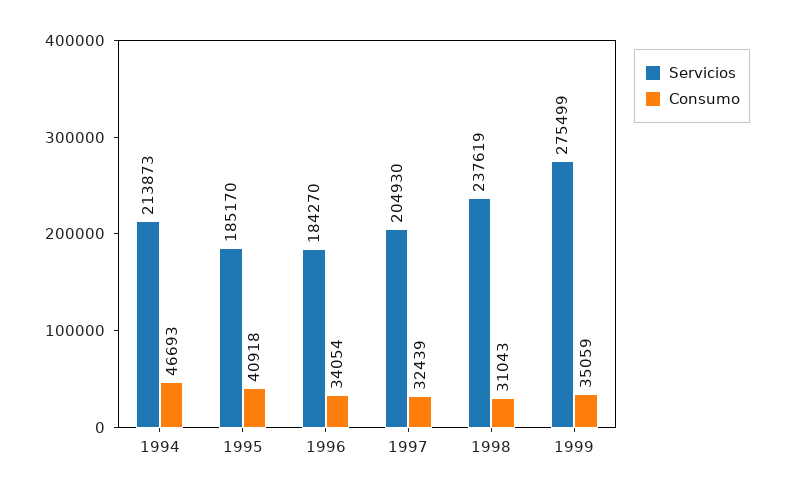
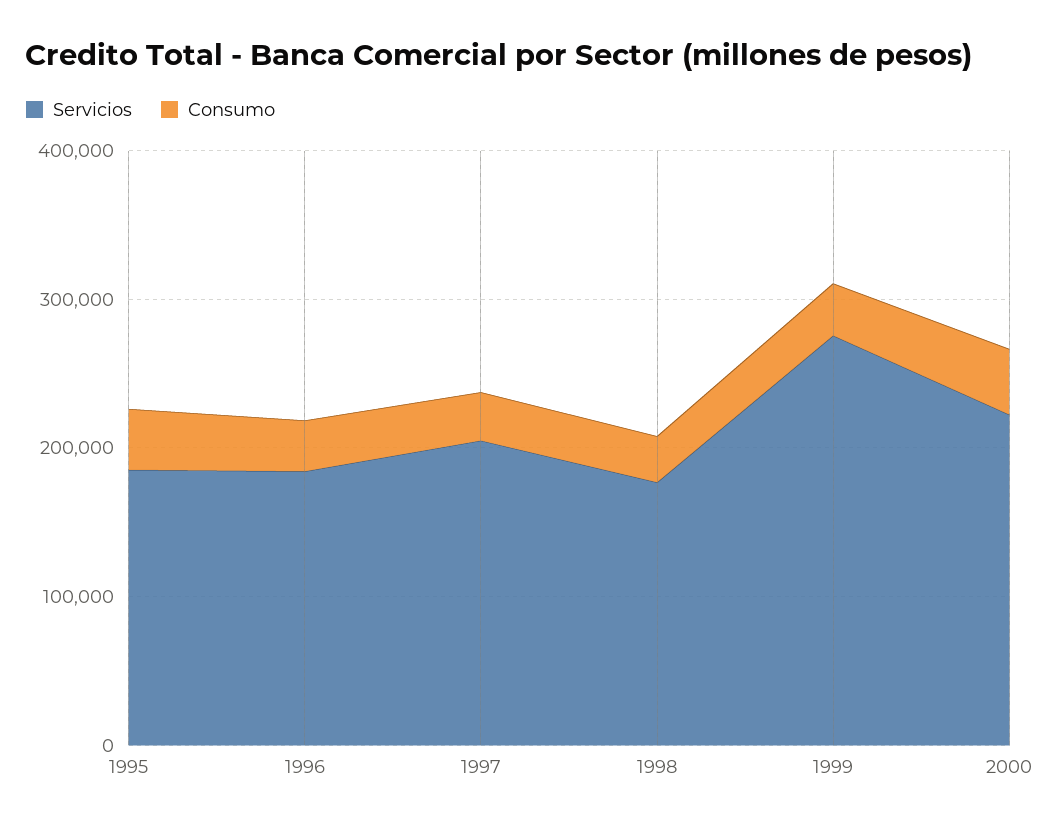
Servicios, 1994: 213873 -> none
Consumo, 1994: 46693 -> none
Servicios, 1998: 237619 -> 180000
Servicios, 2000: none -> 220000
Consumo, 2000: none -> 40000

